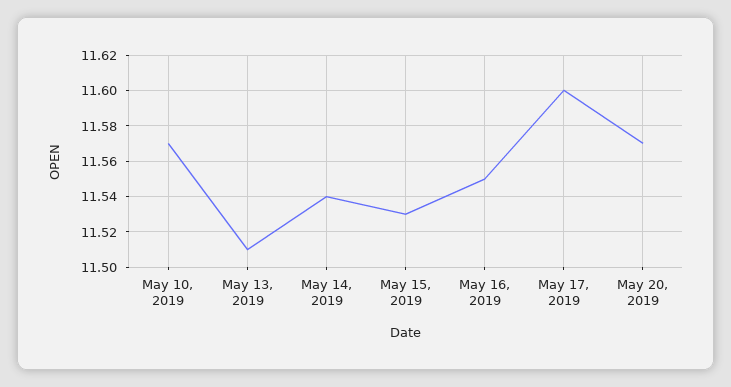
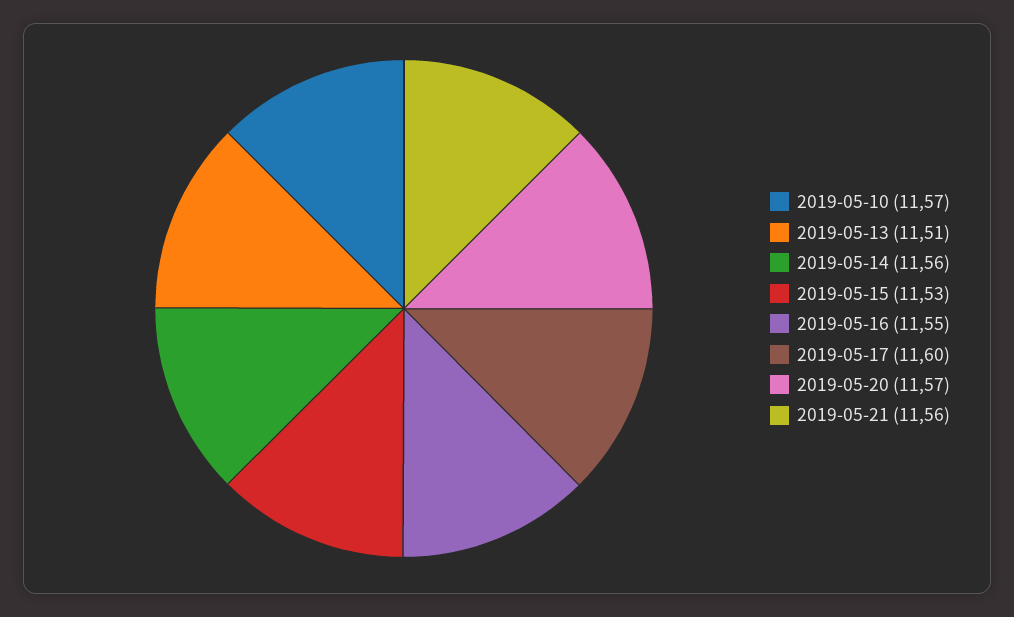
May 14, 2019: 11.54 -> 11.56
2019-05-21: none -> 11.56

